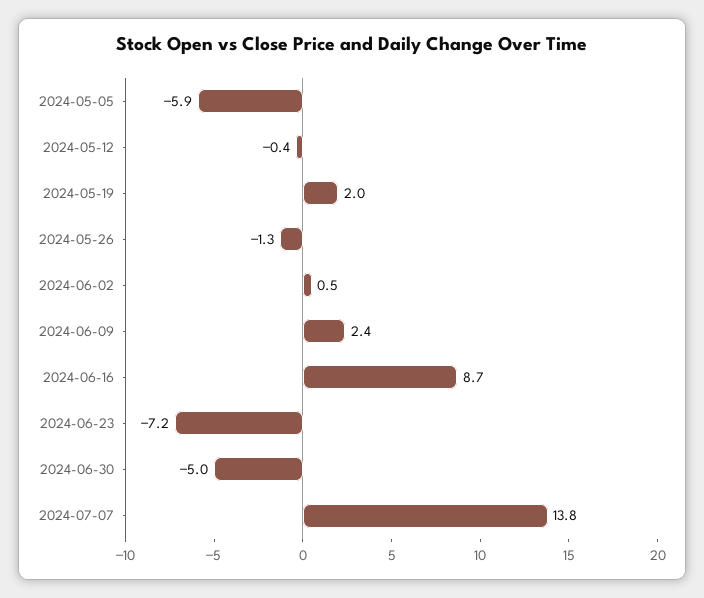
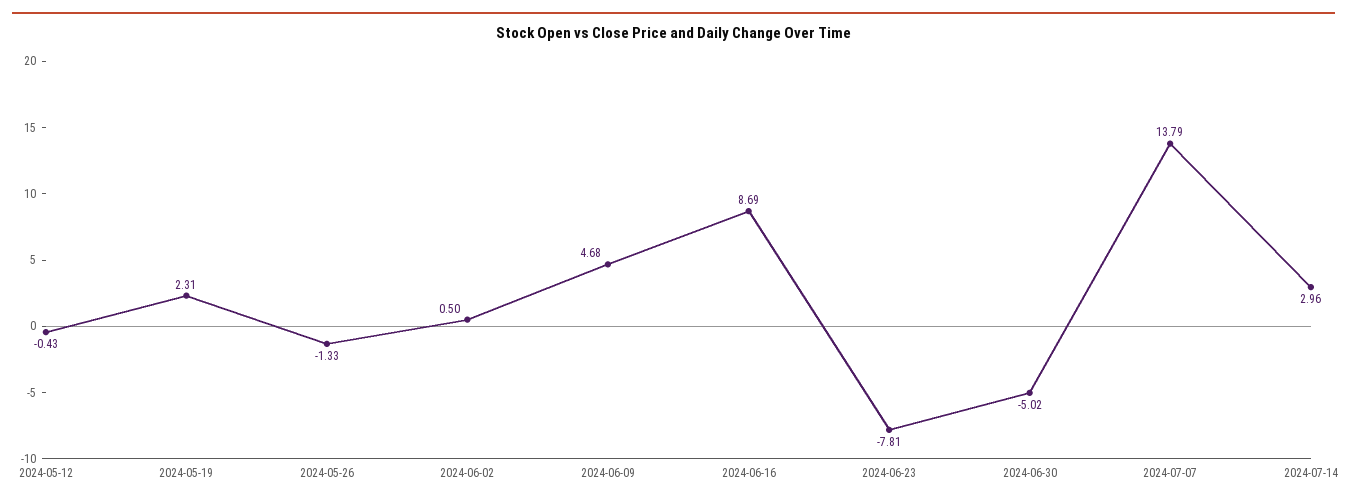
2024-05-05: -5.9 -> none
2024-05-19: 2 -> 2.31
2024-06-09: 2.4 -> 4.68
2024-06-23: -7.2 -> -7.81
2024-07-14: none -> 2.96

